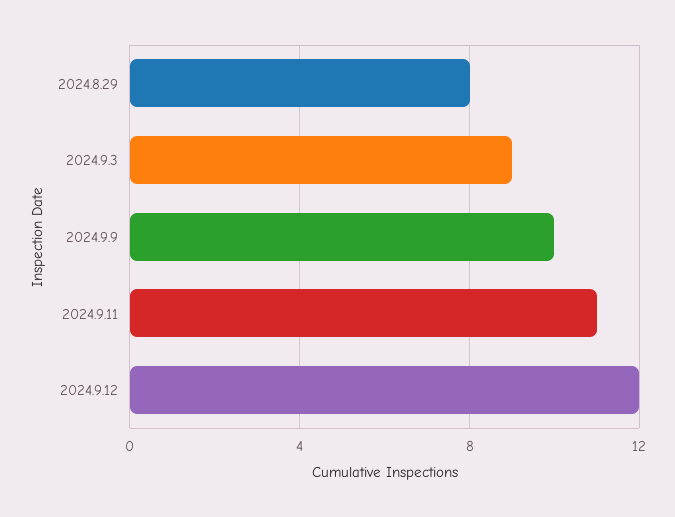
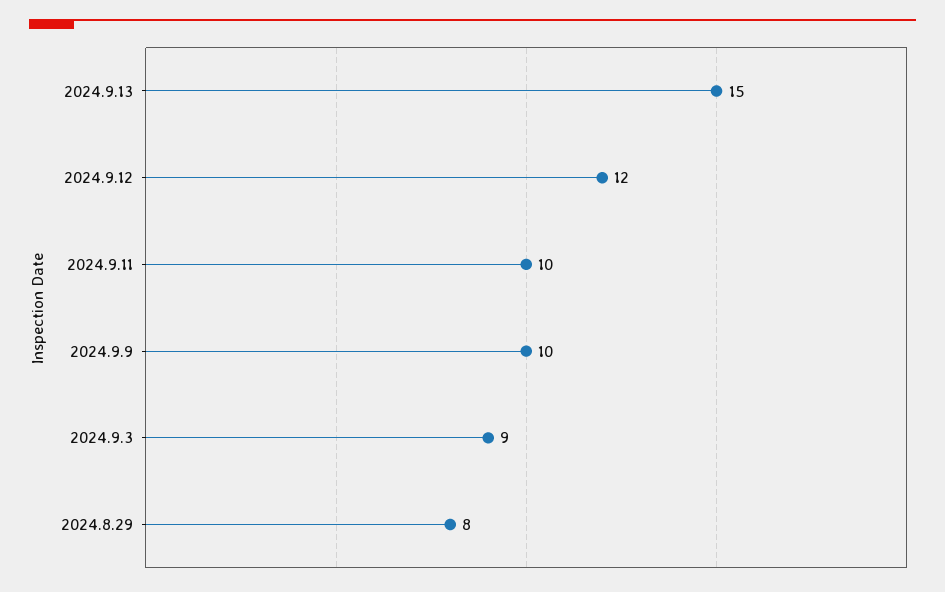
2024.9.11: 11 -> 10
2024.9.13: none -> 15

